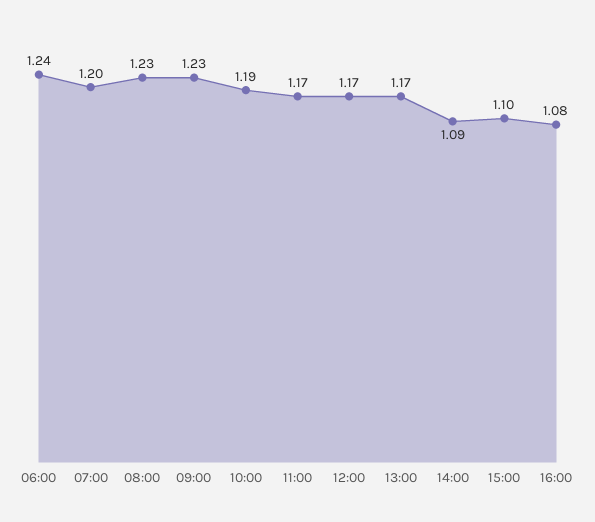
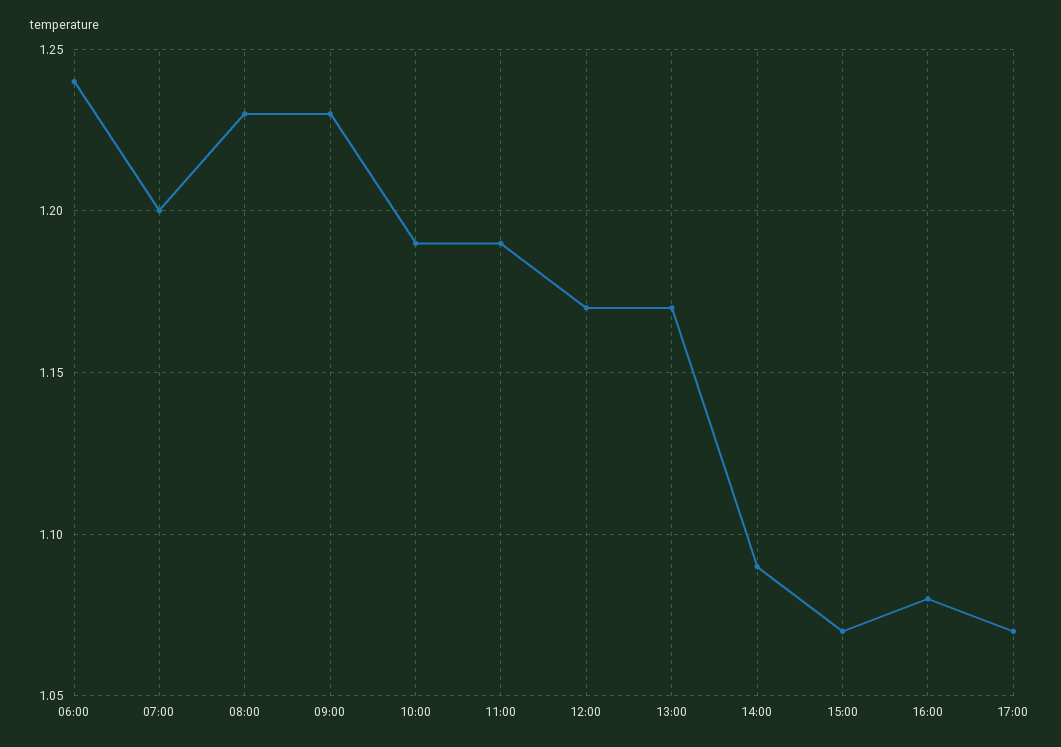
11:00: 1.17 -> 1.19
15:00: 1.1 -> 1.07
17:00: none -> 1.07

